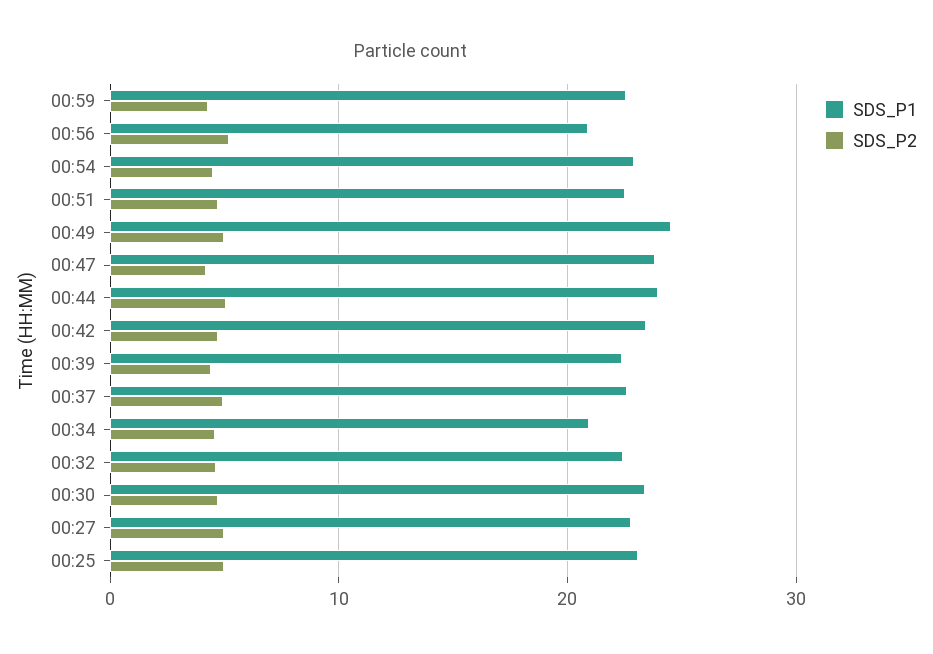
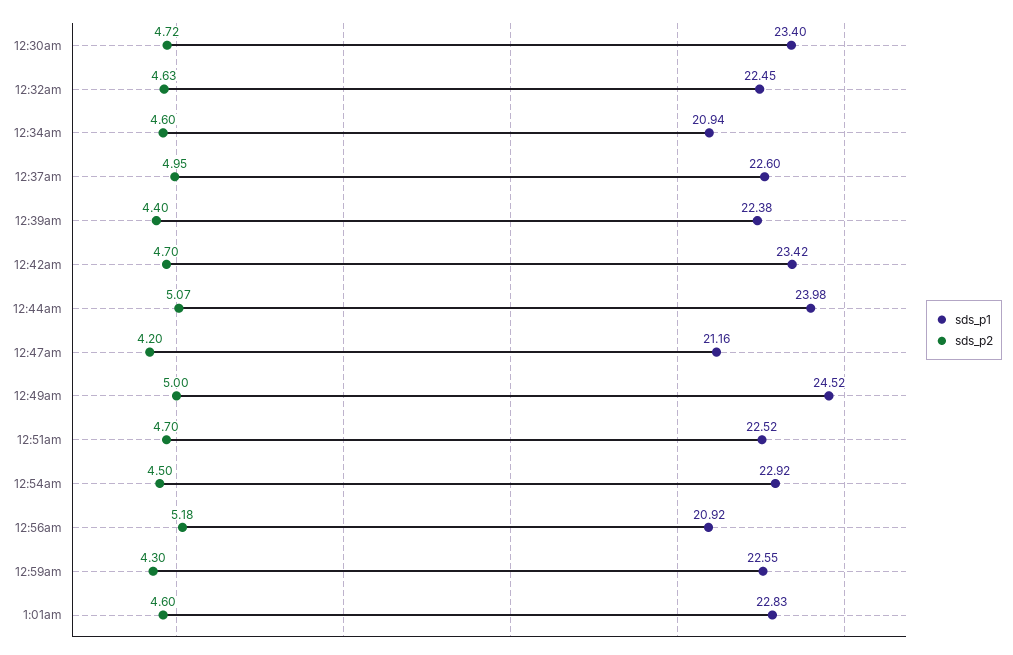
SDS_P1, 00:47: 24 -> 21.16
SDS_P1, 00:27: 23 -> none
SDS_P2, 00:27: 5 -> none
SDS_P1, 00:25: 23 -> none
SDS_P2, 00:25: 5 -> none
SDS_P1, 1:01am: none -> 22.83
SDS_P2, 1:01am: none -> 4.6

